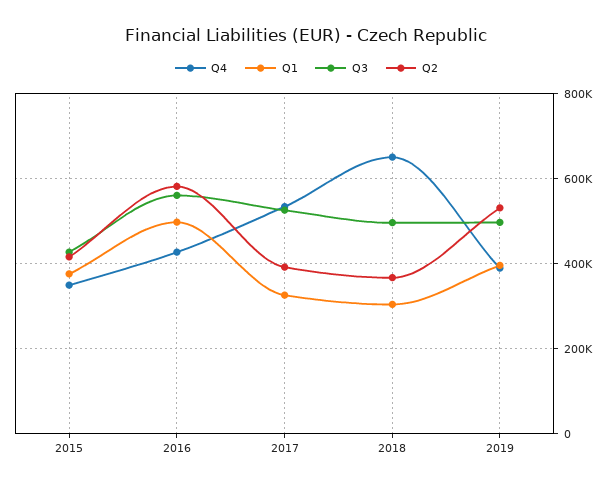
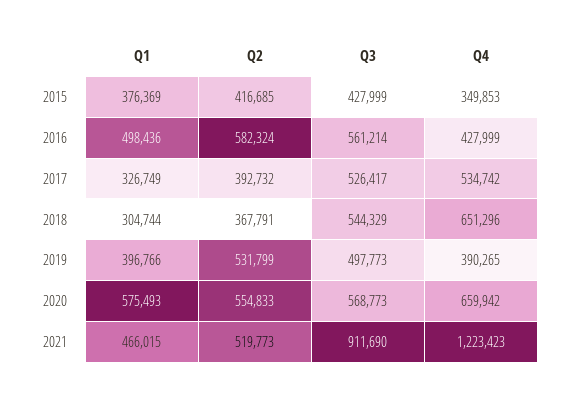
Q3, 2018: 500000 -> 544329
Q1, 2020: none -> 575493
Q2, 2020: none -> 554833
Q3, 2020: none -> 568773
Q4, 2020: none -> 659942
Q1, 2021: none -> 466015
Q2, 2021: none -> 519773
Q3, 2021: none -> 911690
Q4, 2021: none -> 1223423

